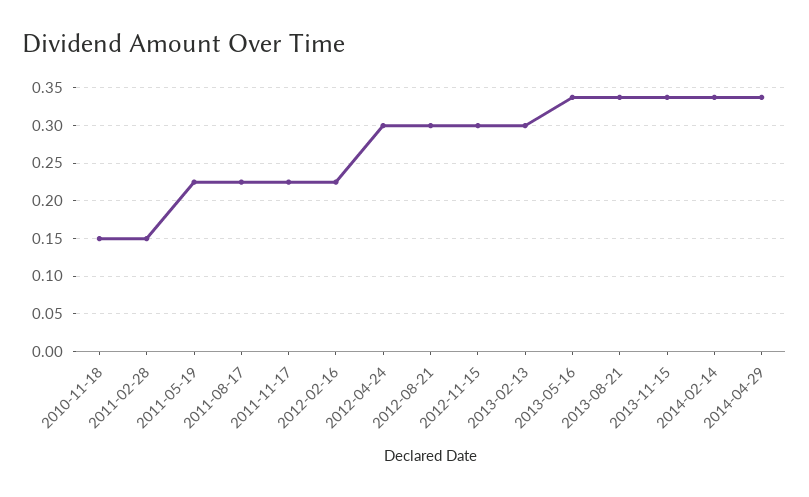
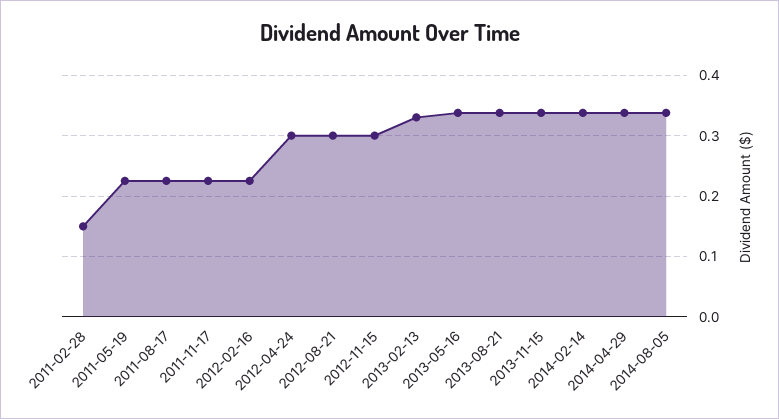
2010-11-18: 0.15 -> none
2013-02-13: 0.3 -> 0.33
2014-08-05: none -> 0.34

